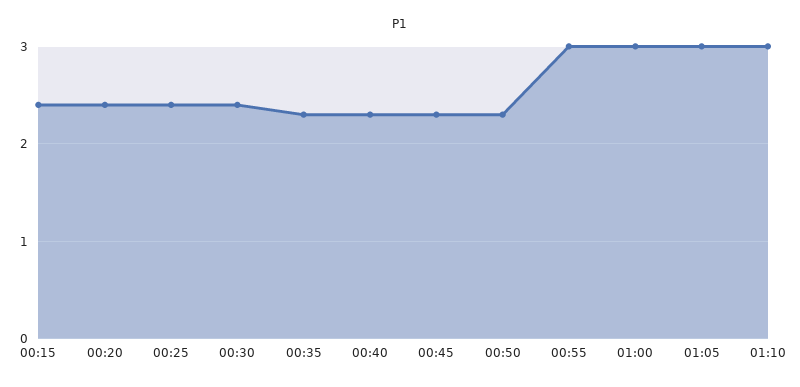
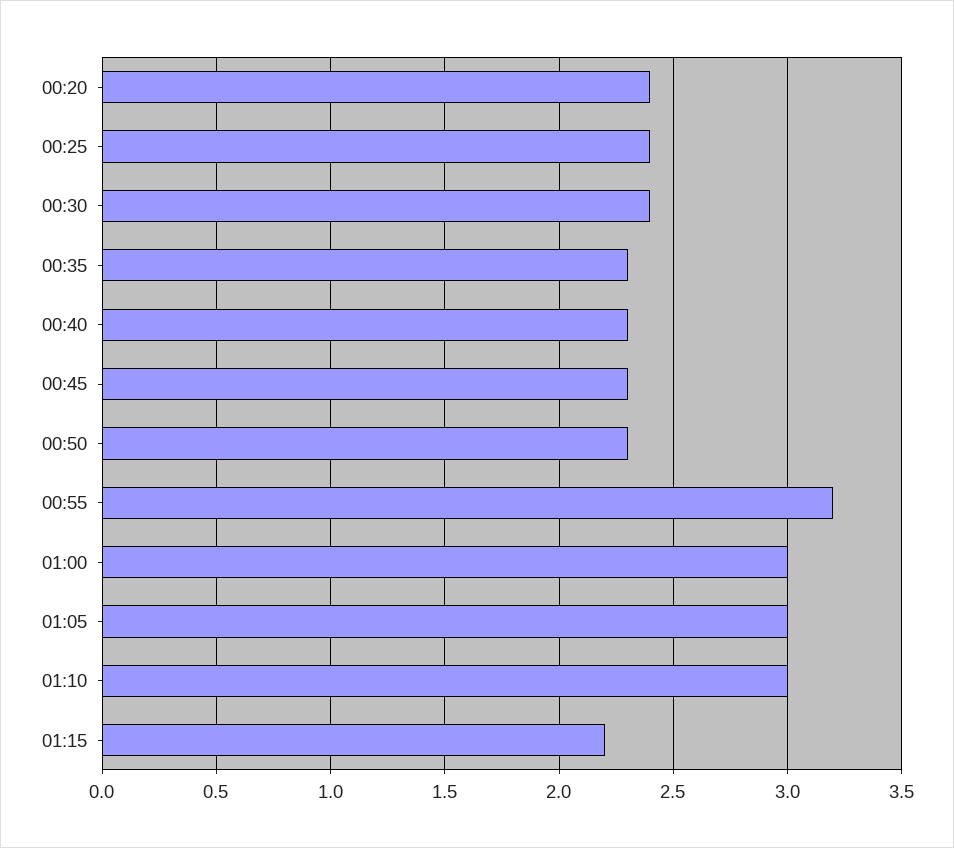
00:15: 2.4 -> none
00:55: 3 -> 3.2
01:15: none -> 2.2

